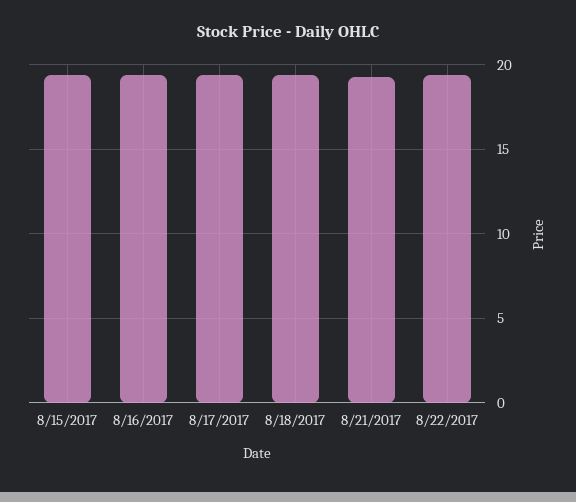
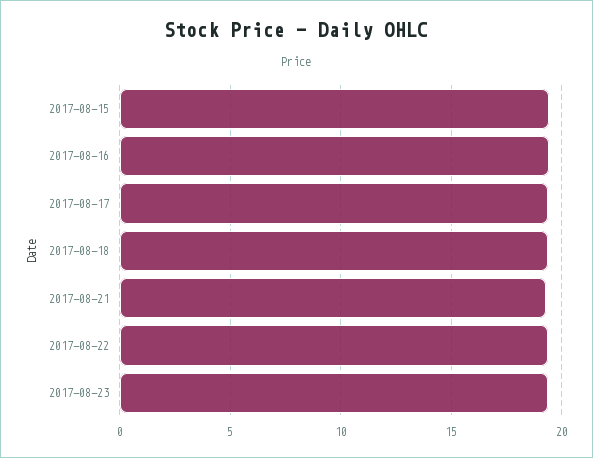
2017-08-23: none -> 19.5

